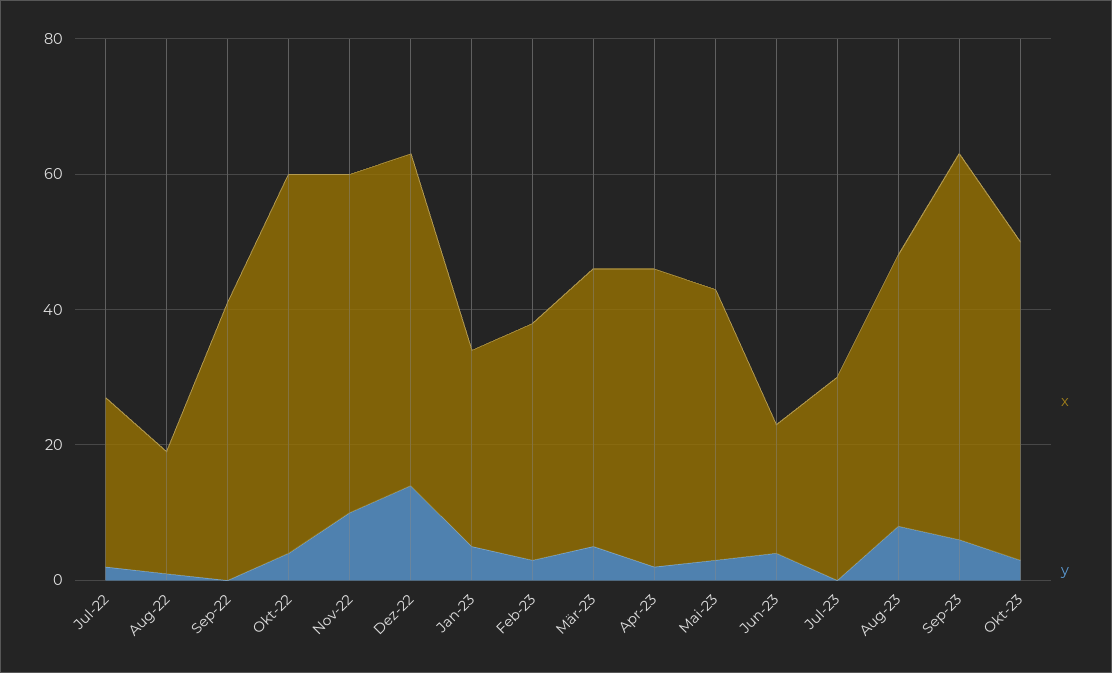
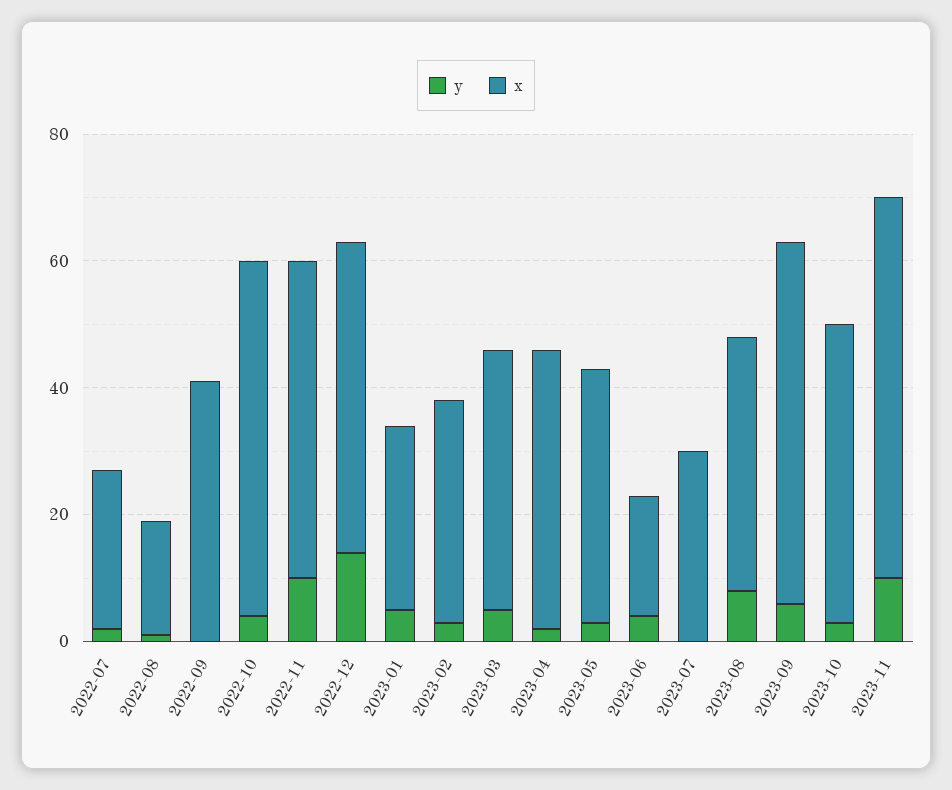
y, 2023-11: none -> 10
x, 2023-11: none -> 60

